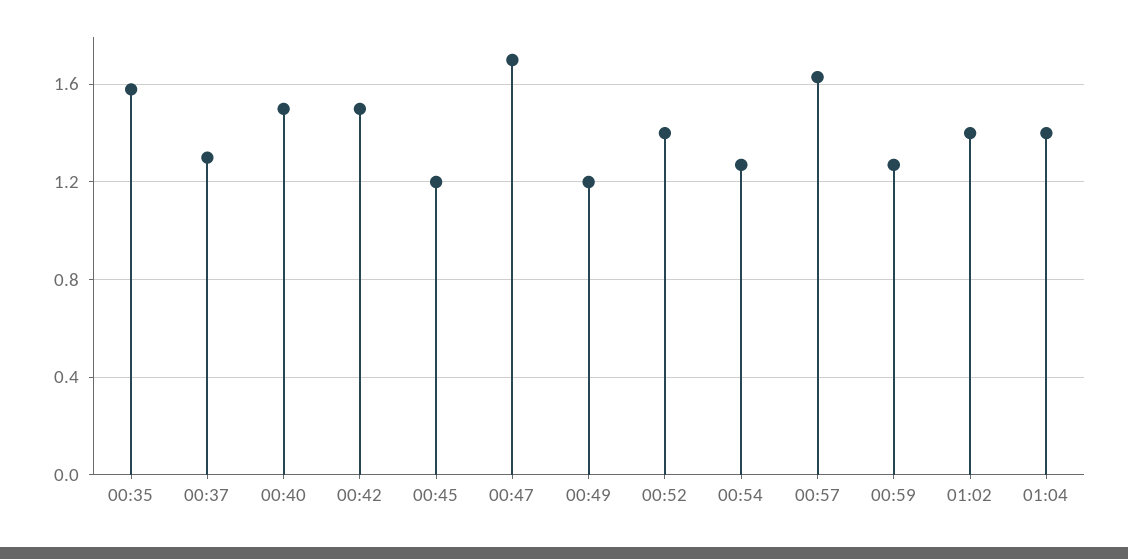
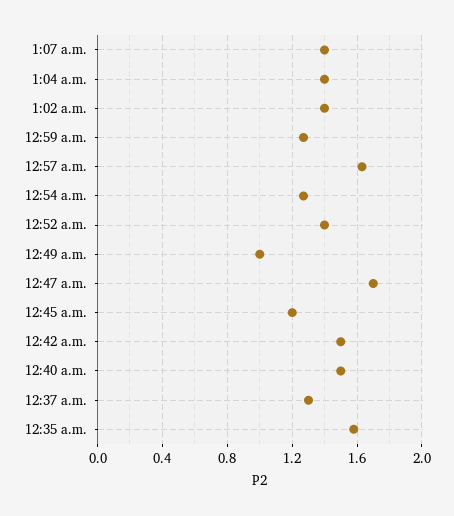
00:49: 1.2 -> 1
1:07 a.m.: none -> 1.4

